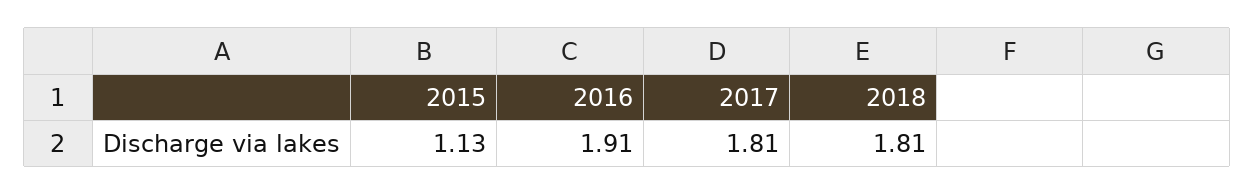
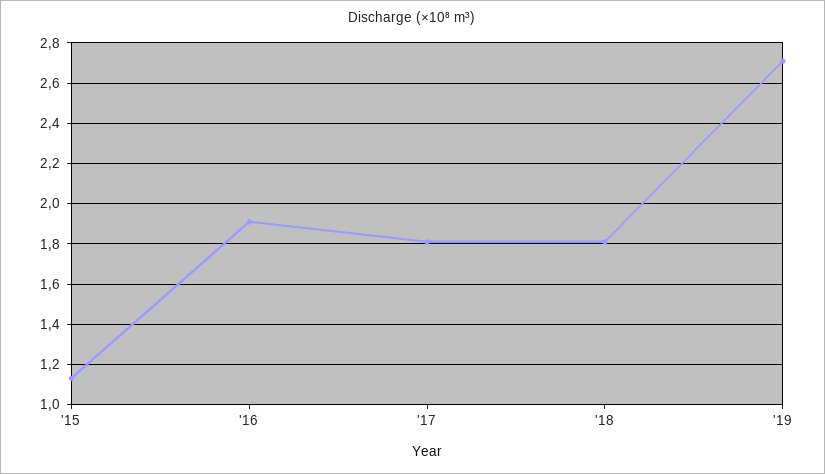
'19: none -> 2.7

